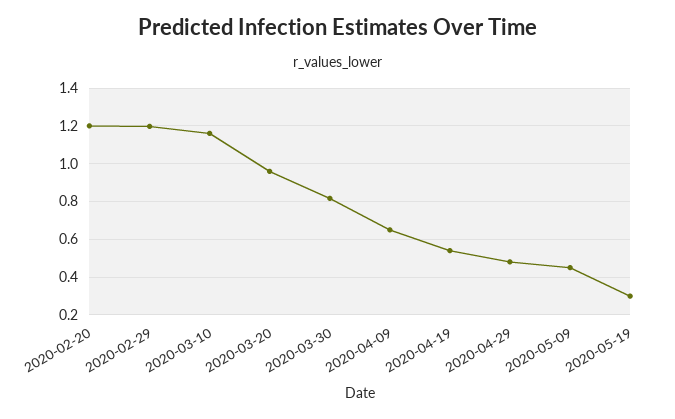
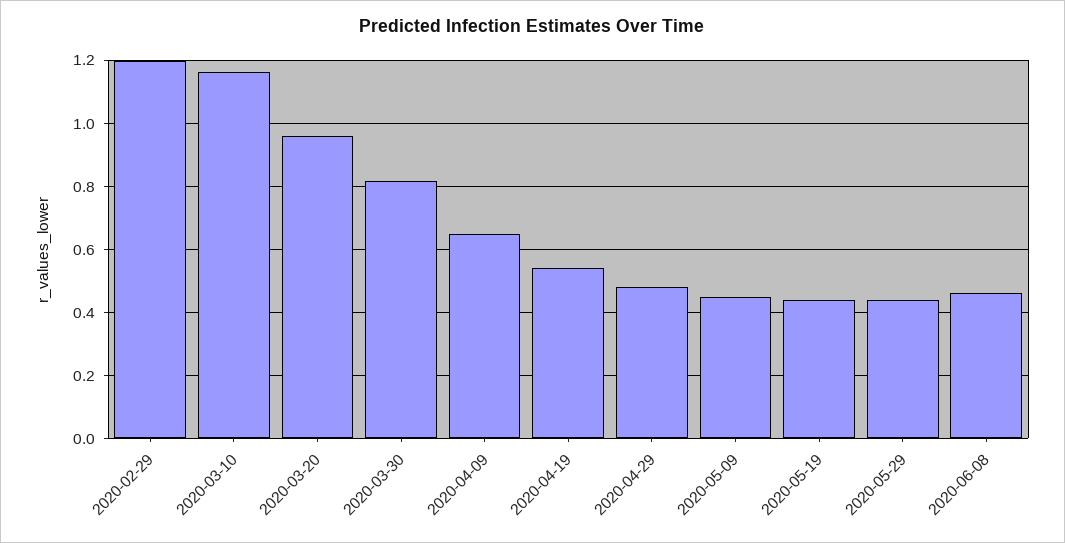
2020-02-20: 1.2 -> none
2020-05-19: 0.3 -> 0.44
2020-05-29: none -> 0.44
2020-06-08: none -> 0.46

